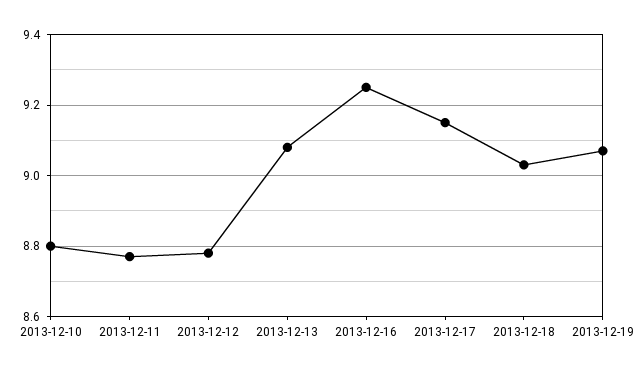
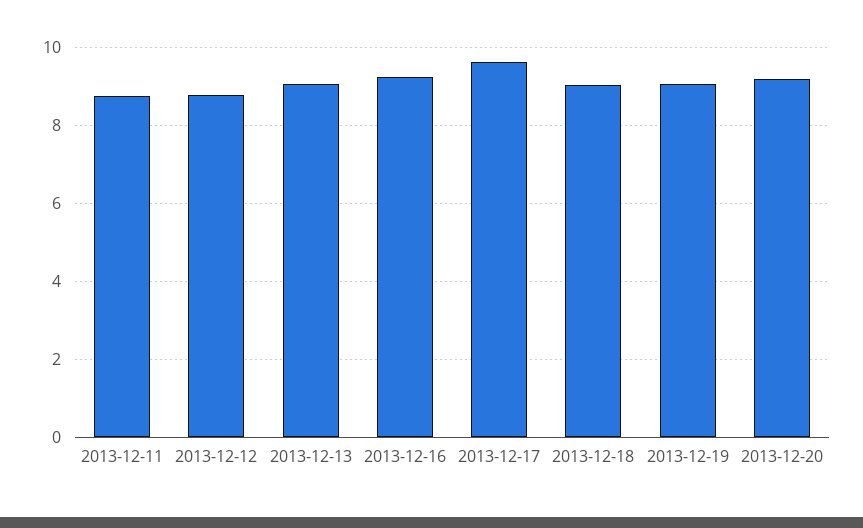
2013-12-10: 8.8 -> none
2013-12-17: 9.15 -> 9.6
2013-12-20: none -> 9.2

